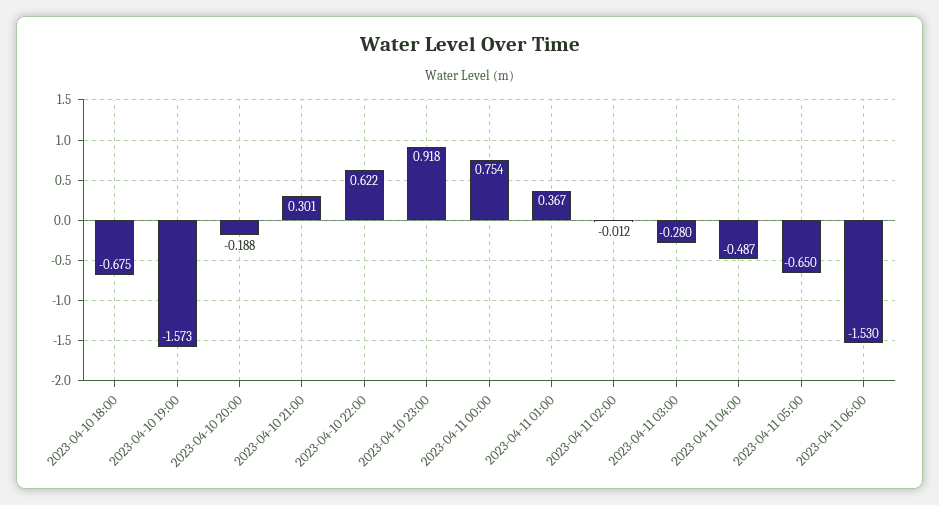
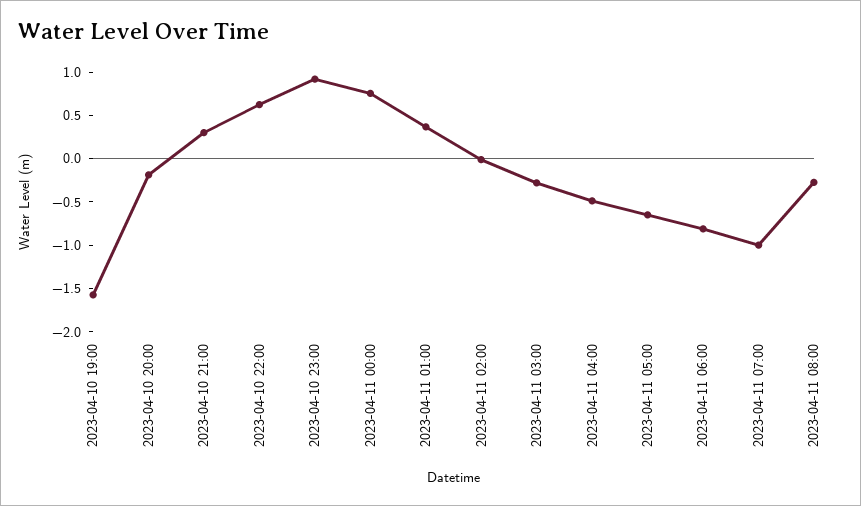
2023-04-10 18:00: -0.675 -> none
2023-04-11 06:00: -1.53 -> -0.8
2023-04-11 07:00: none -> -1
2023-04-11 08:00: none -> -0.3

